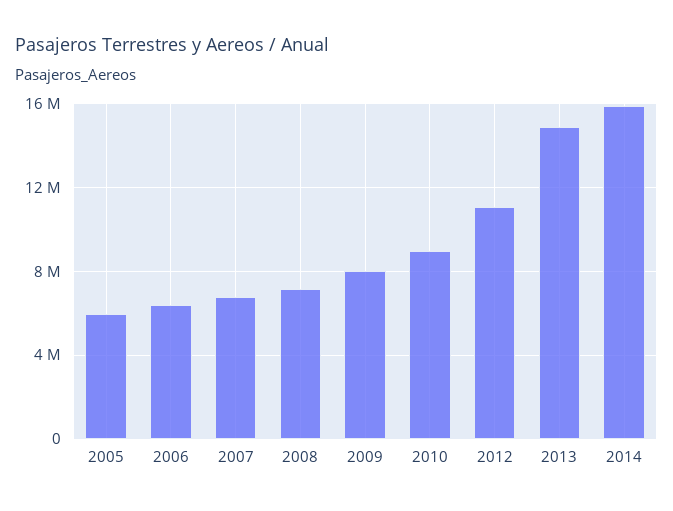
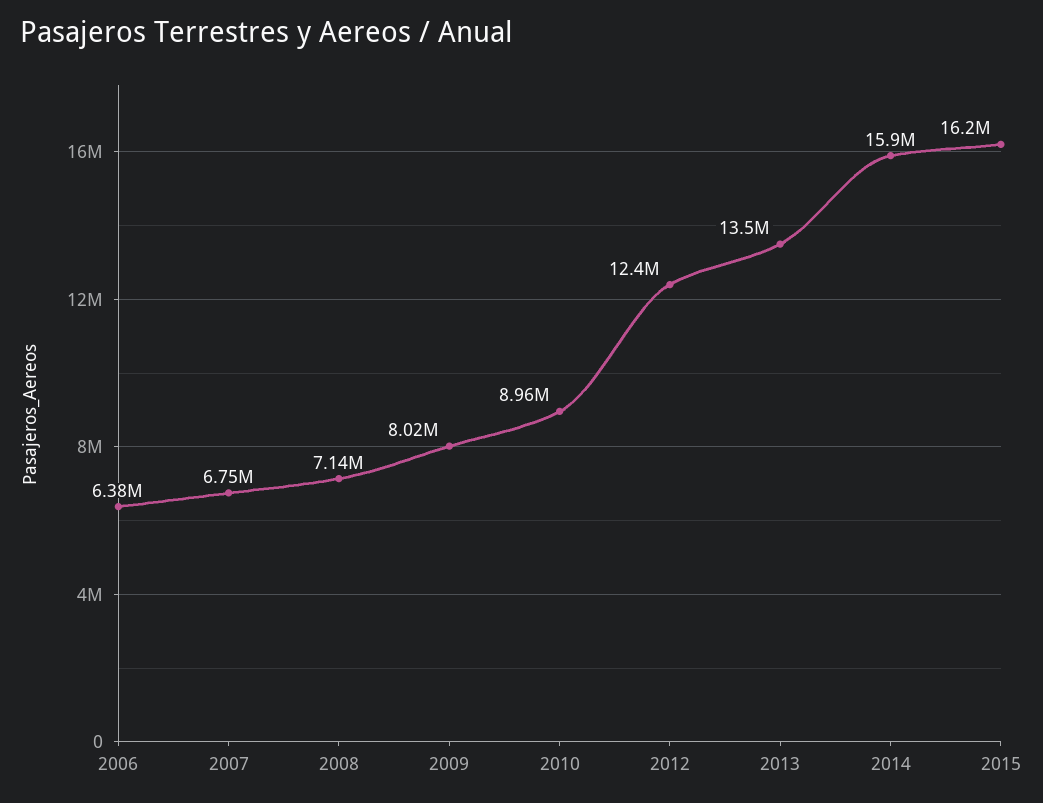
2005: 6000000 -> none
2012: 11000000 -> 12400000
2013: 15000000 -> 13500000
2015: none -> 16200000

